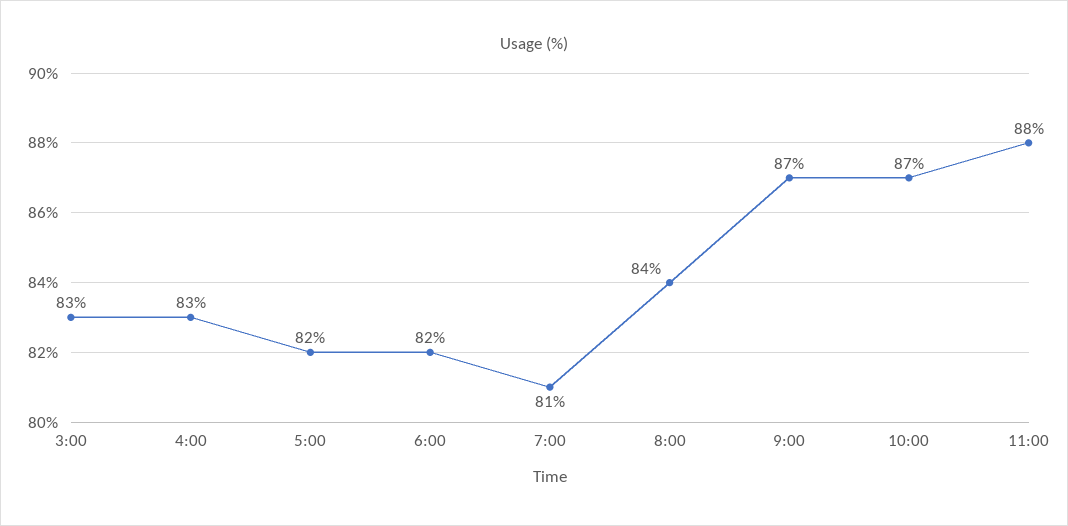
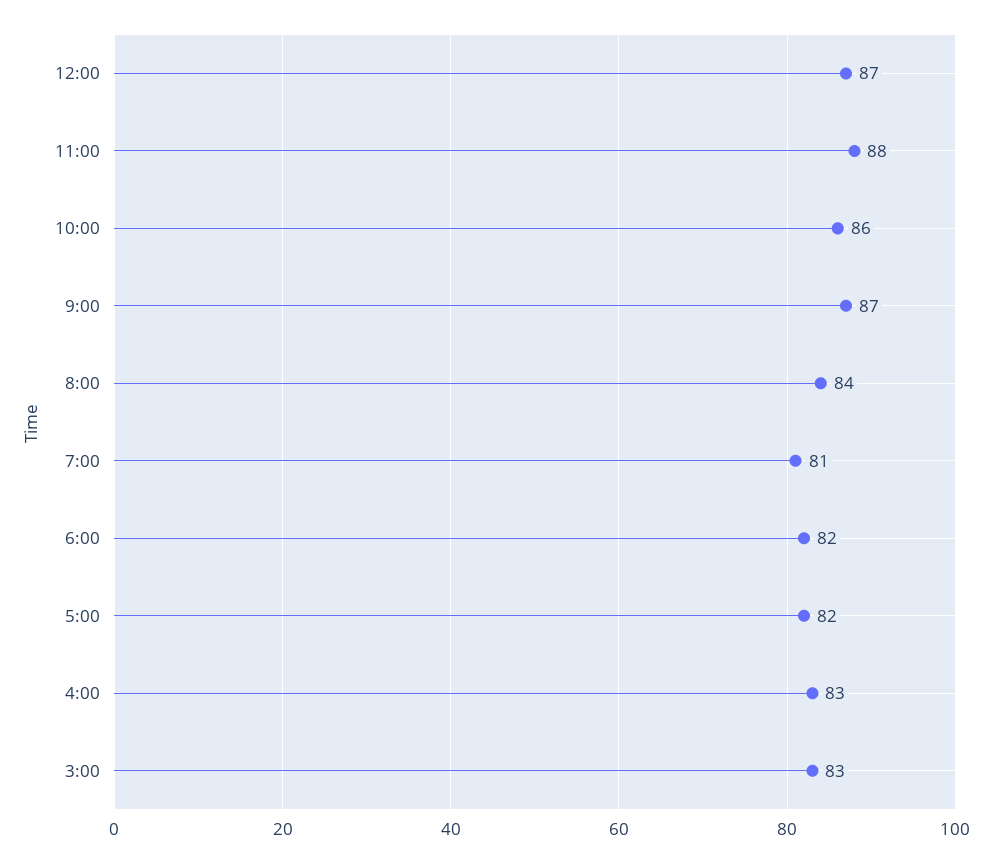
10:00: 87 -> 86
12:00: none -> 87

